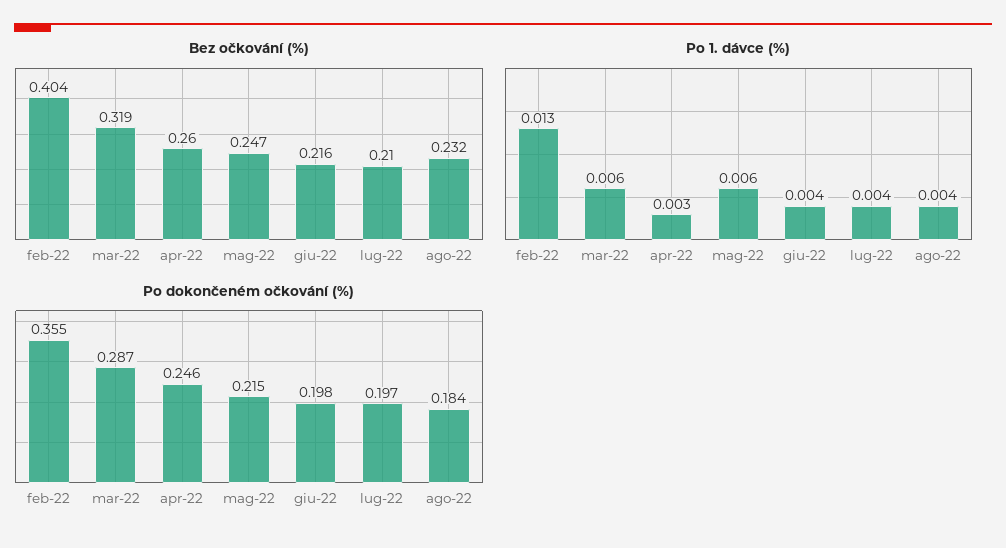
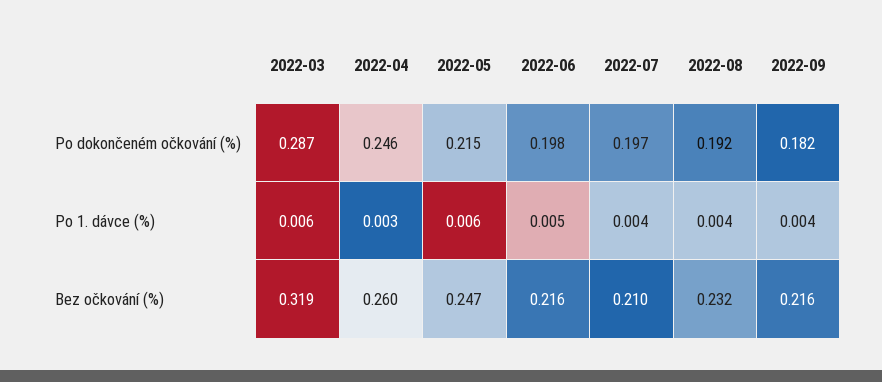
Bez očkování (%), feb-22: 0.404 -> none
Po 1. dávce (%), feb-22: 0.013 -> none
Po 1. dávce (%), giu-22: 0.004 -> 0.005
Po dokončeném očkování (%), feb-22: 0.355 -> none
Po dokončeném očkování (%), ago-22: 0.184 -> 0.192
Po dokončeném očkování (%), 2022-09: none -> 0.182
Po 1. dávce (%), 2022-09: none -> 0.004
Bez očkování (%), 2022-09: none -> 0.216

